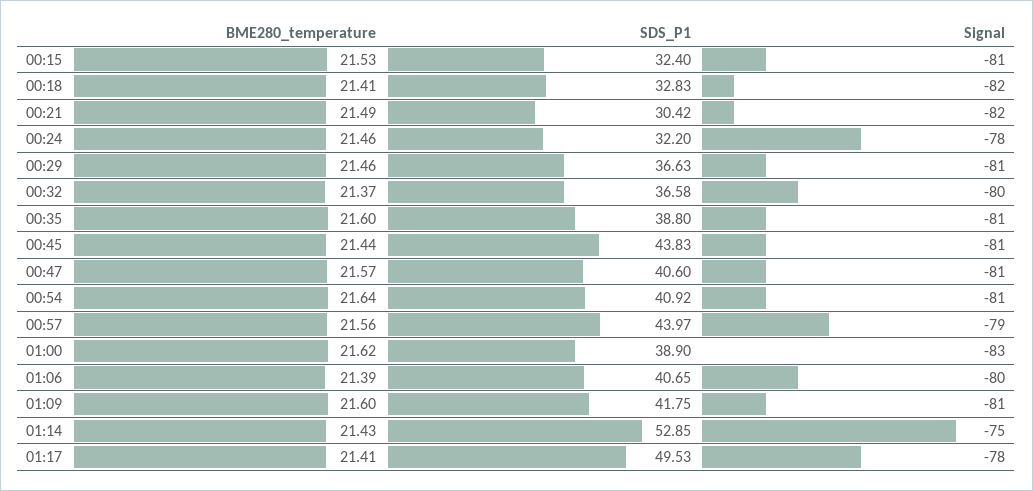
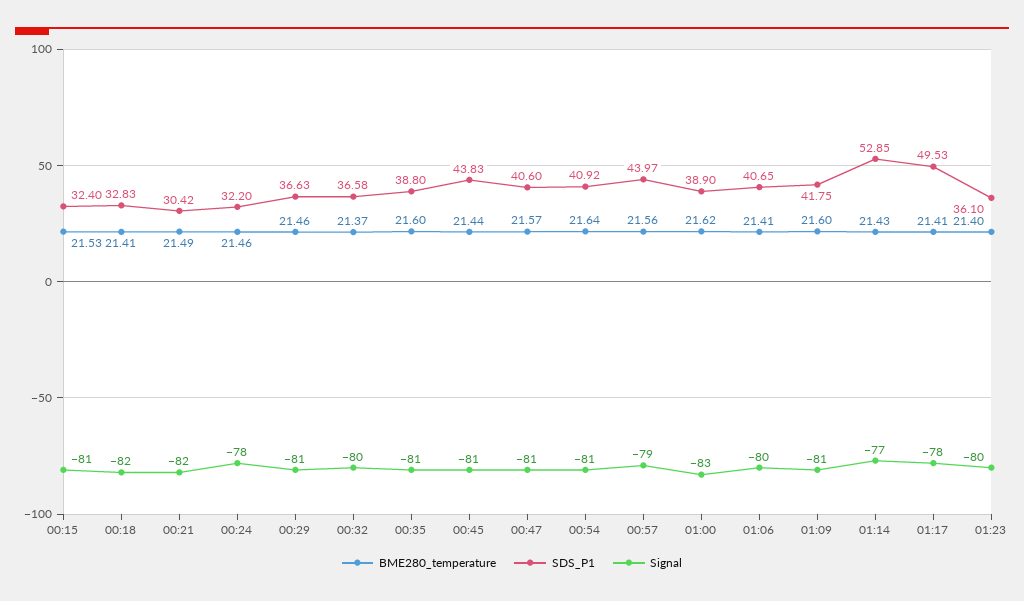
BME280_temperature, 01:06: 21.39 -> 21.41
Signal, 01:14: -75 -> -77
BME280_temperature, 01:23: none -> 21.4
SDS_P1, 01:23: none -> 36.1
Signal, 01:23: none -> -80

